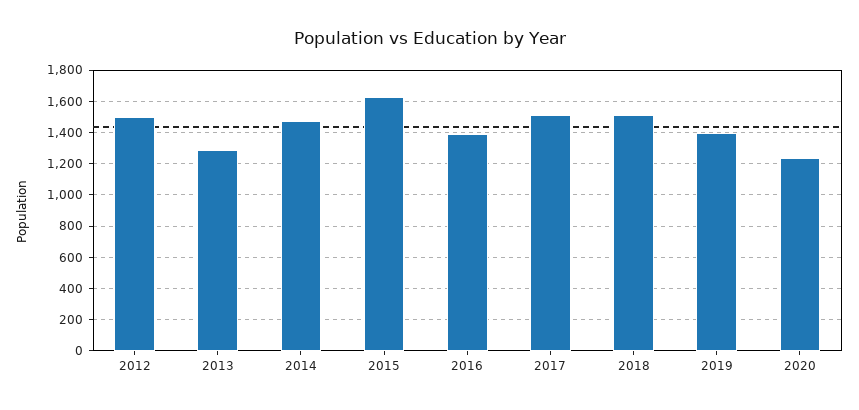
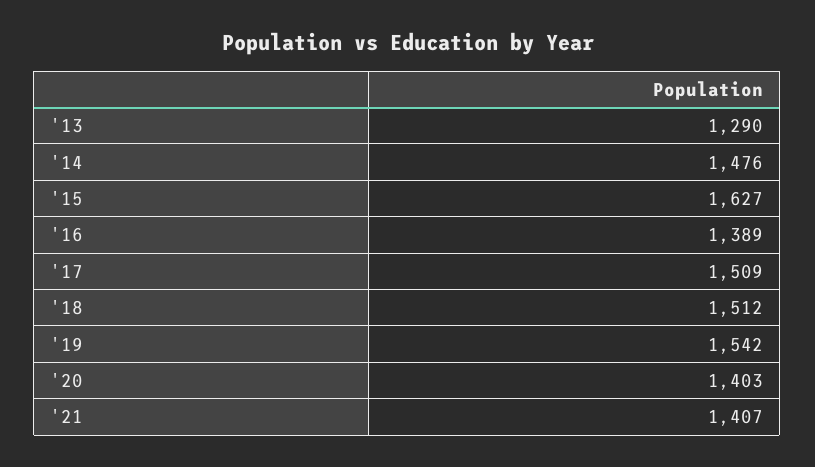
2012: 1500 -> none
2019: 1400 -> 1542
2020: 1250 -> 1403
'21: none -> 1407

